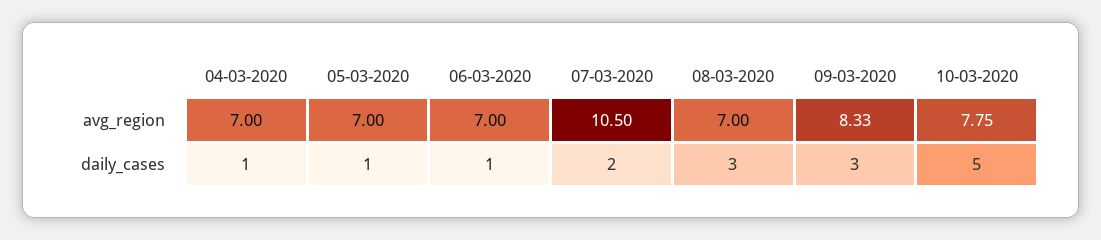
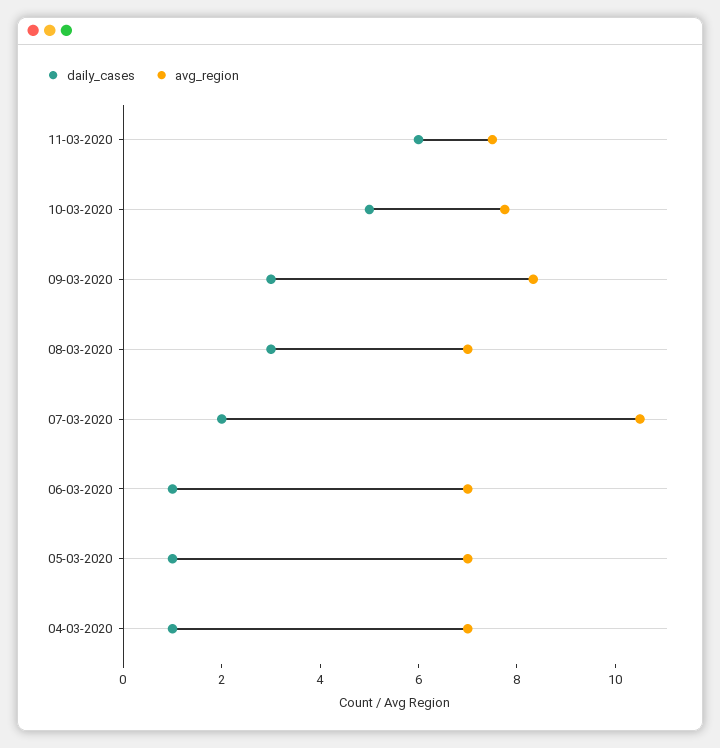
daily_cases, 11-03-2020: none -> 6
avg_region, 11-03-2020: none -> 7.5

